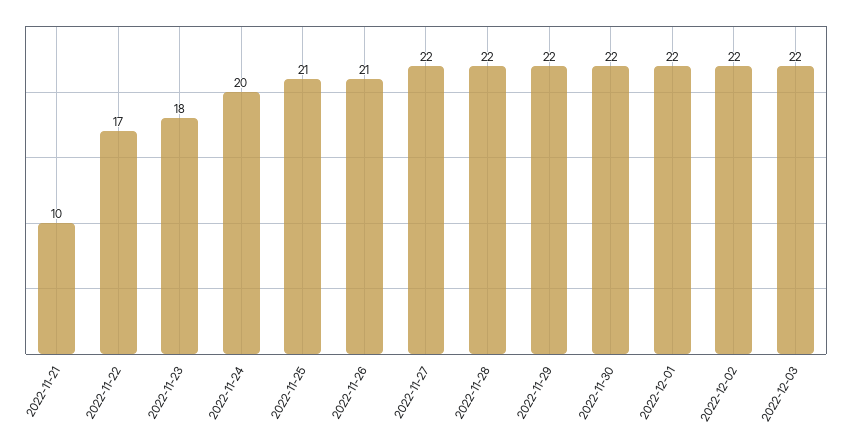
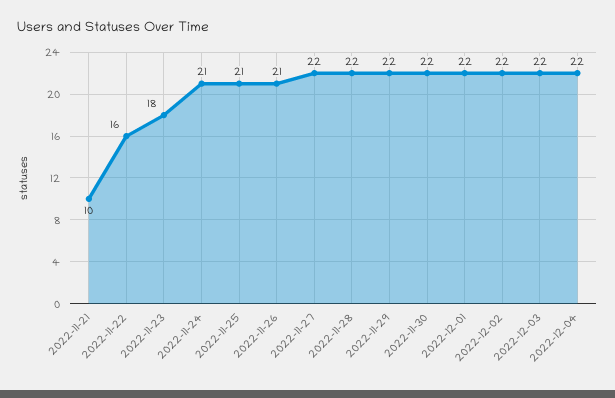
2022-11-22: 17 -> 16
2022-11-24: 20 -> 21
2022-12-04: none -> 22

